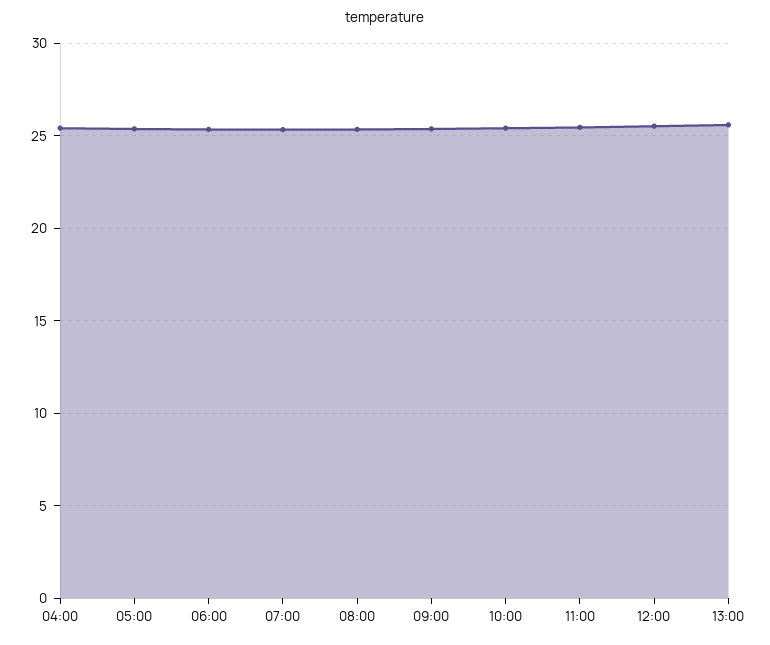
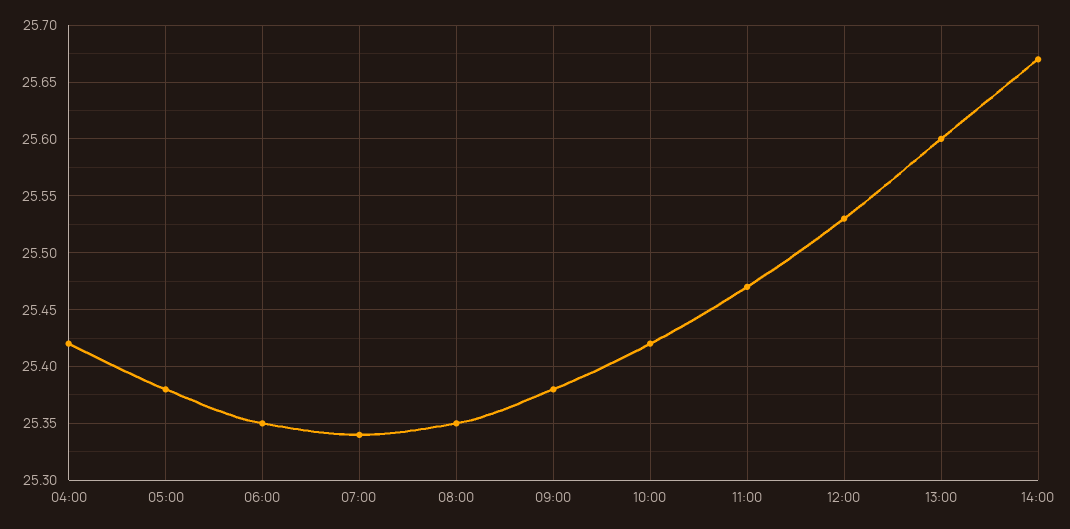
14:00: none -> 25.67

